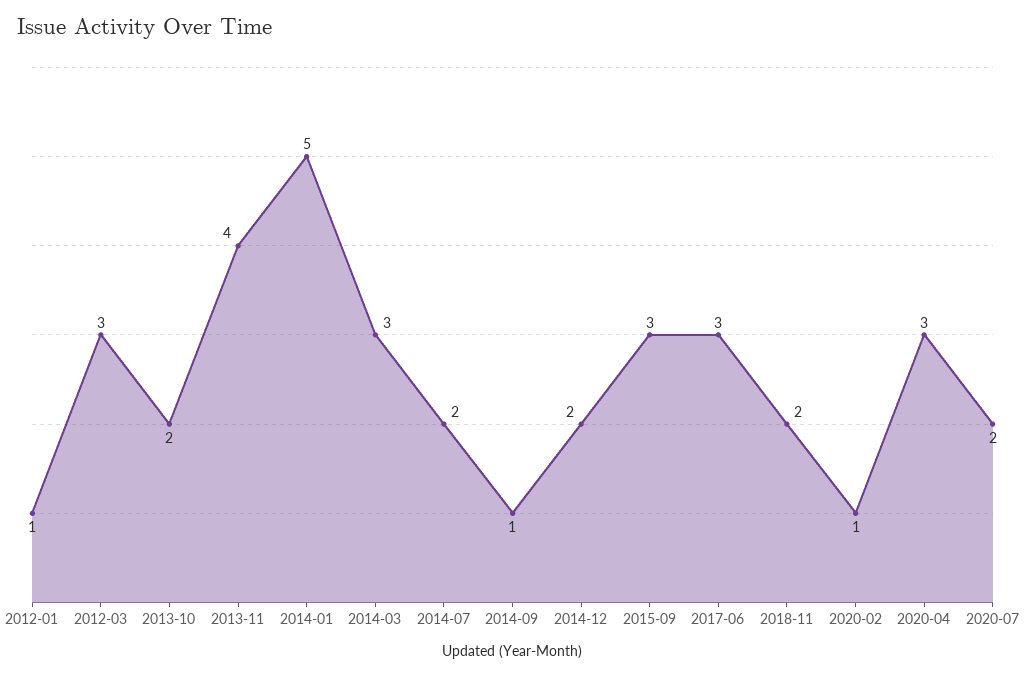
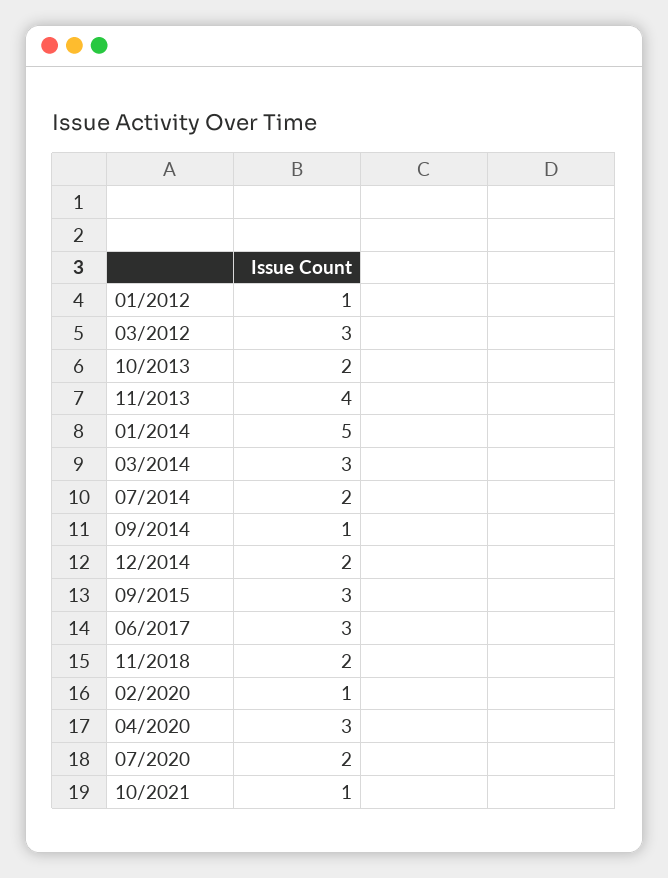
10/2021: none -> 1

